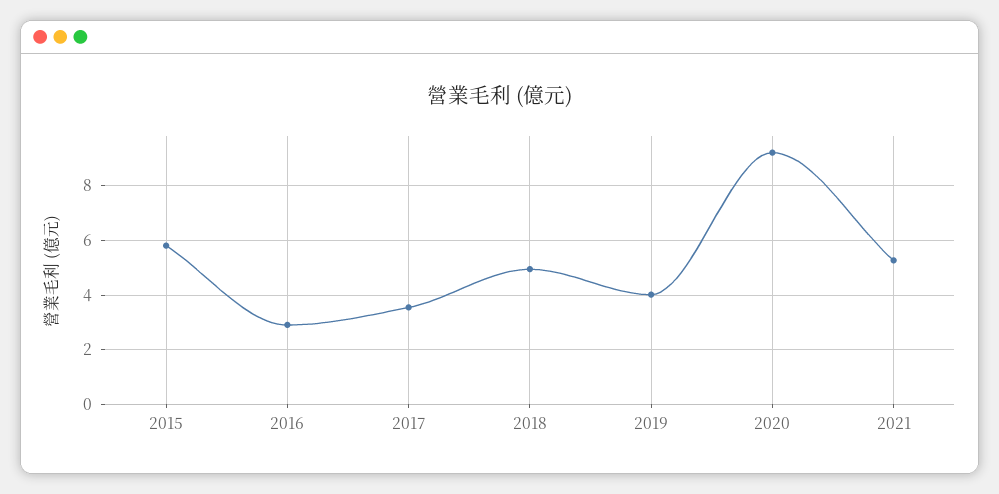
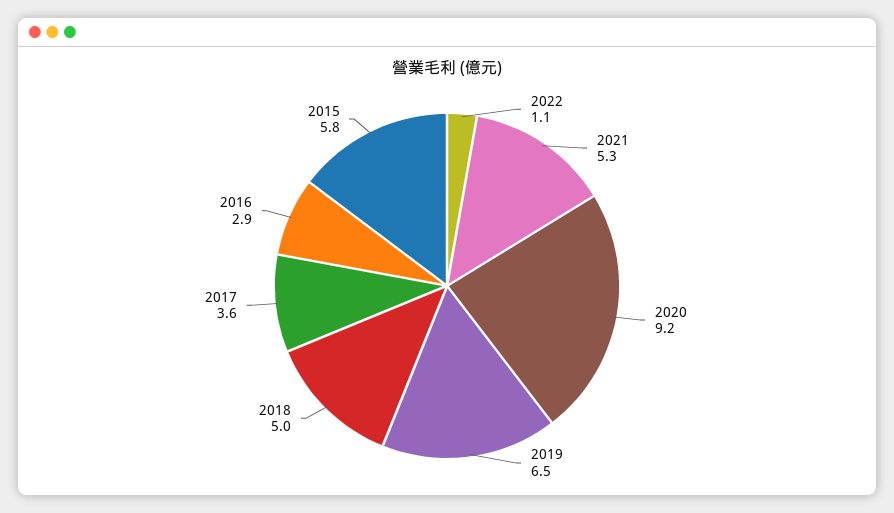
2019: 4 -> 6.5
2022: none -> 1.1

